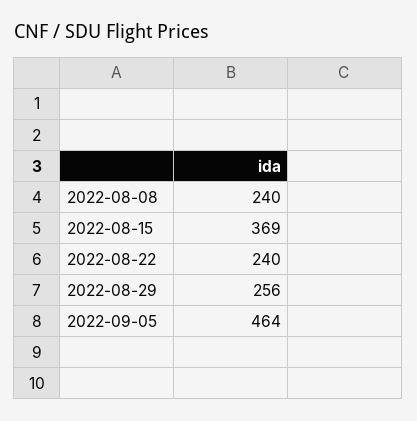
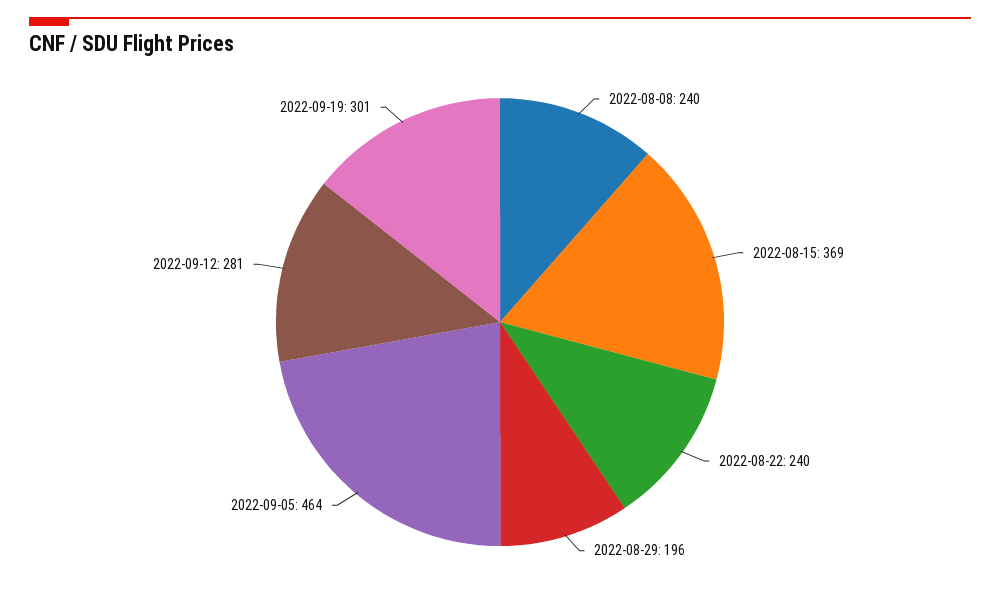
2022-08-29: 256 -> 196
2022-09-12: none -> 281
2022-09-19: none -> 301

